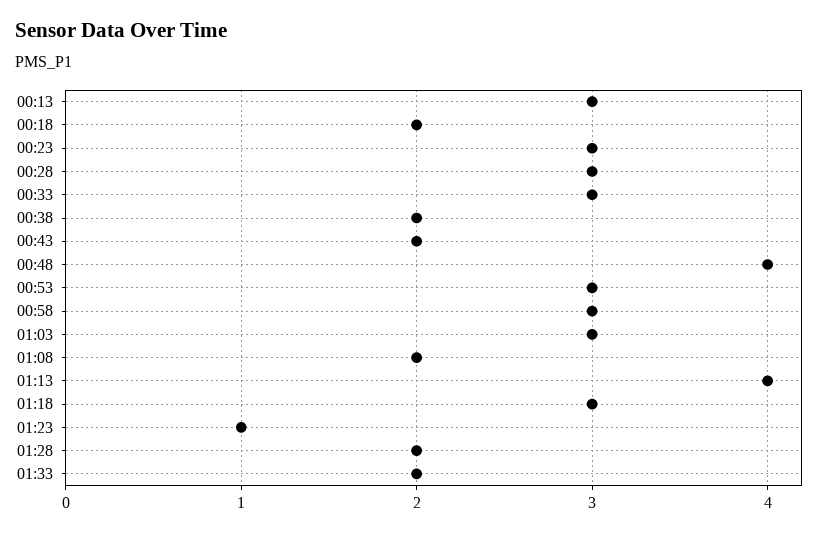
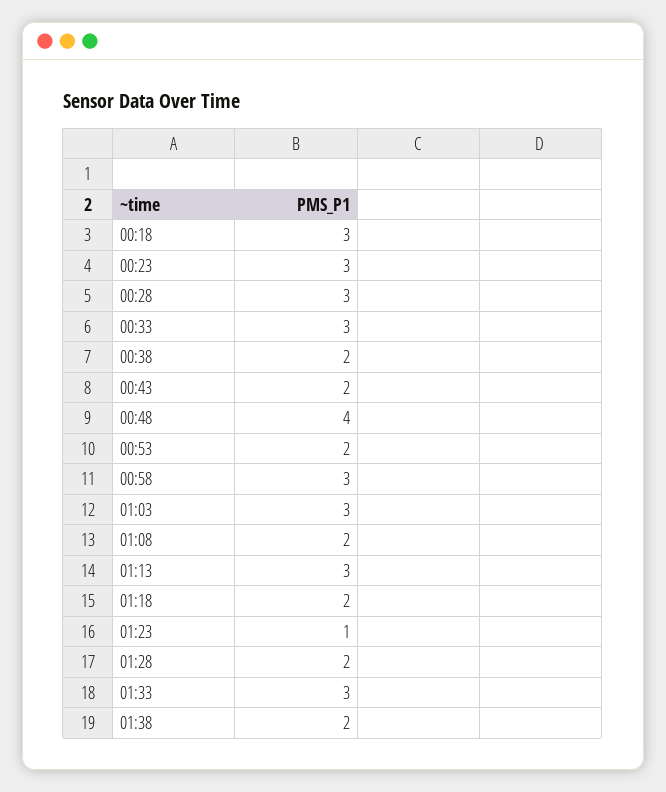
00:13: 3 -> none
00:18: 2 -> 3
00:53: 3 -> 2
01:13: 4 -> 3
01:18: 3 -> 2
01:33: 2 -> 3
01:38: none -> 2

